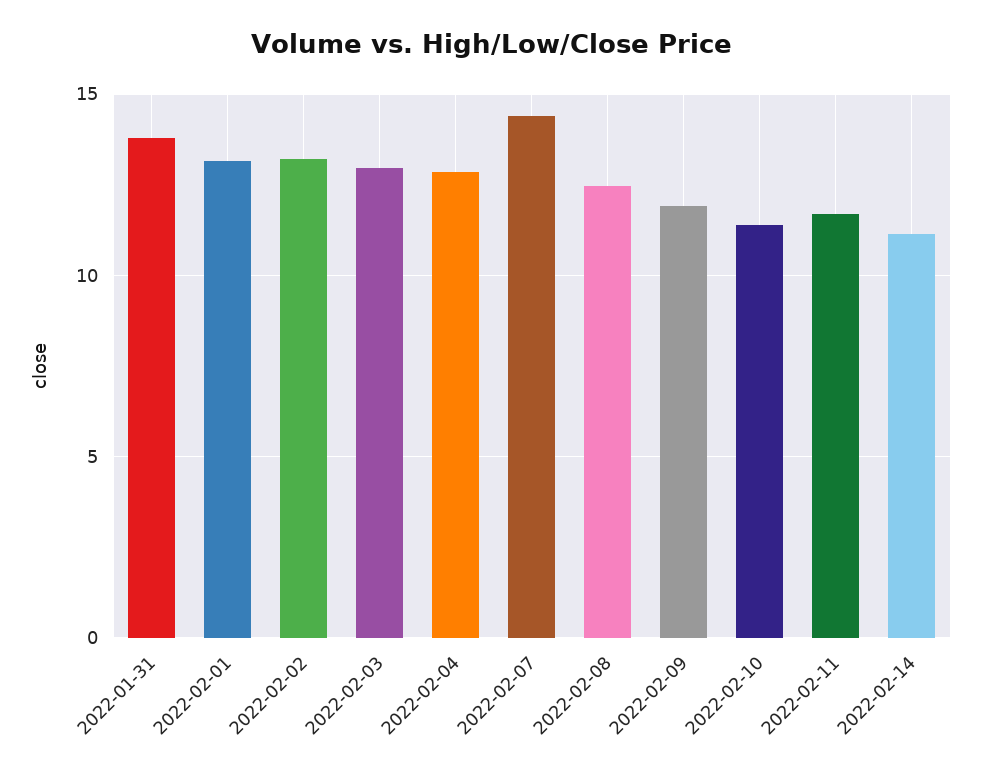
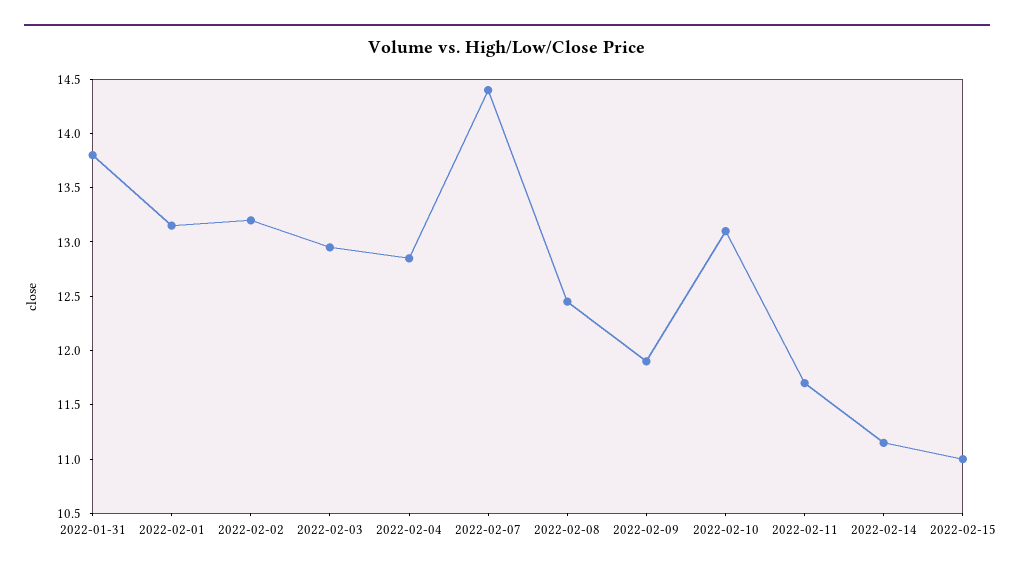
2022-02-10: 11.5 -> 13.1
2022-02-15: none -> 11

